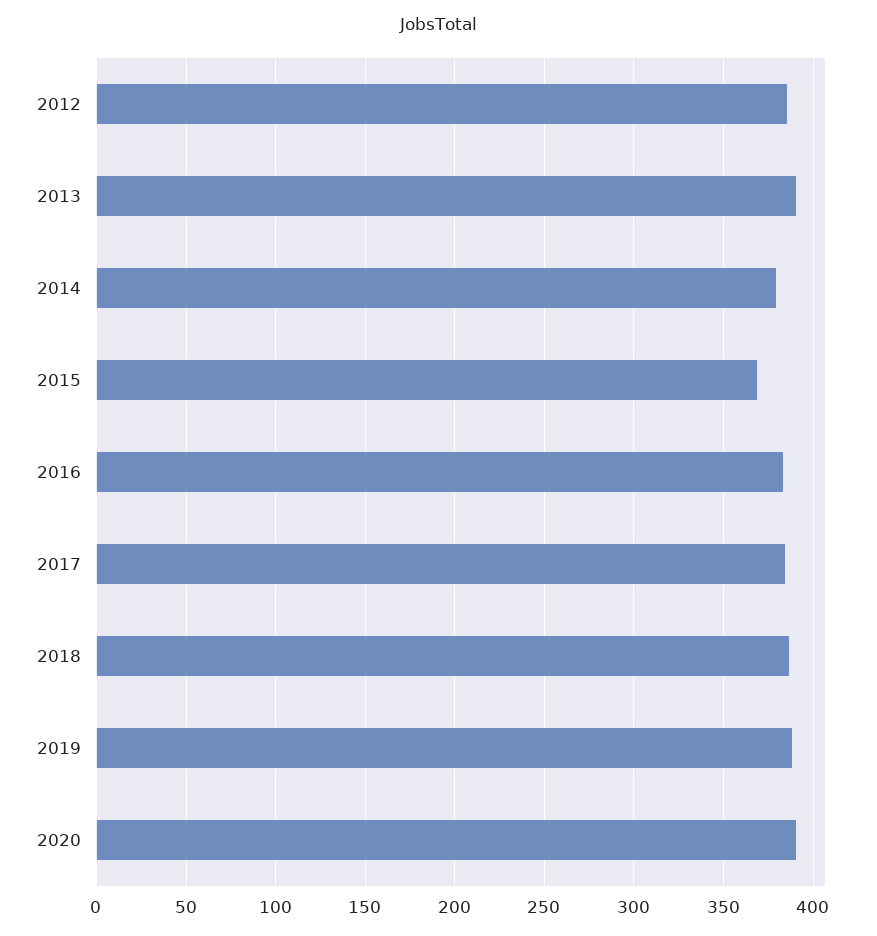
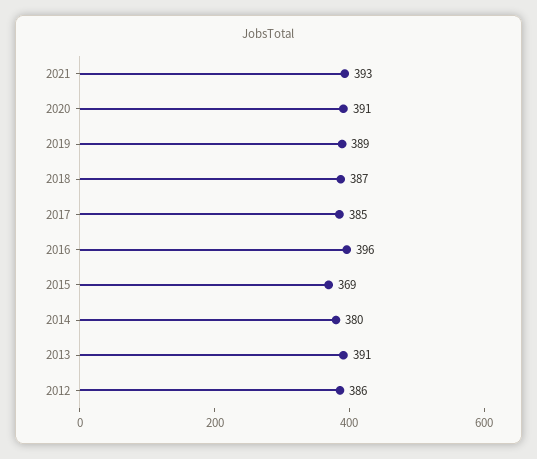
2016: 385 -> 396
2021: none -> 393

